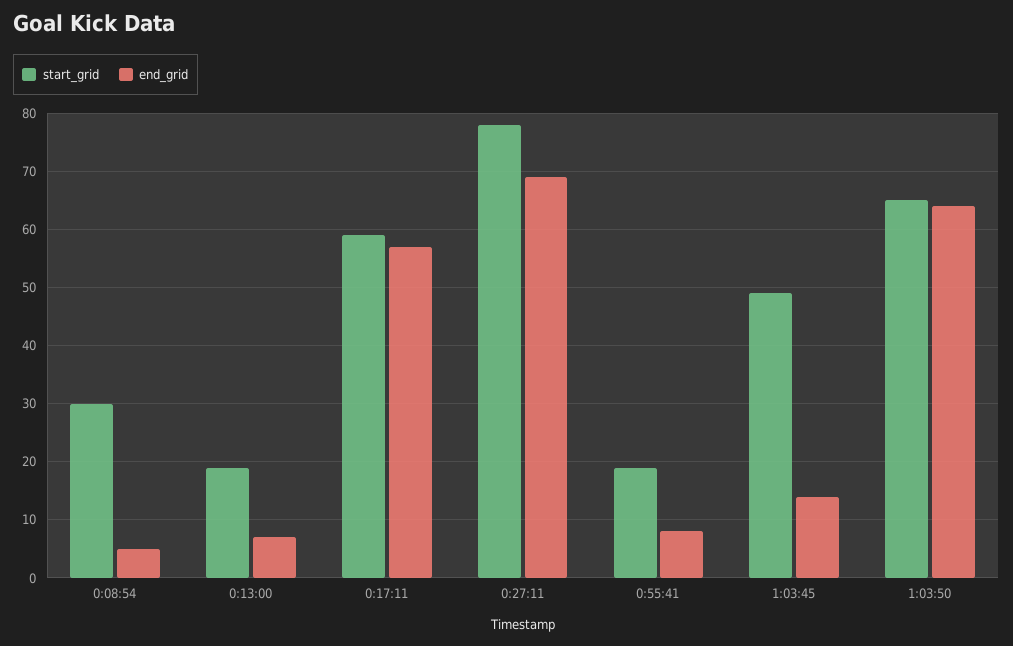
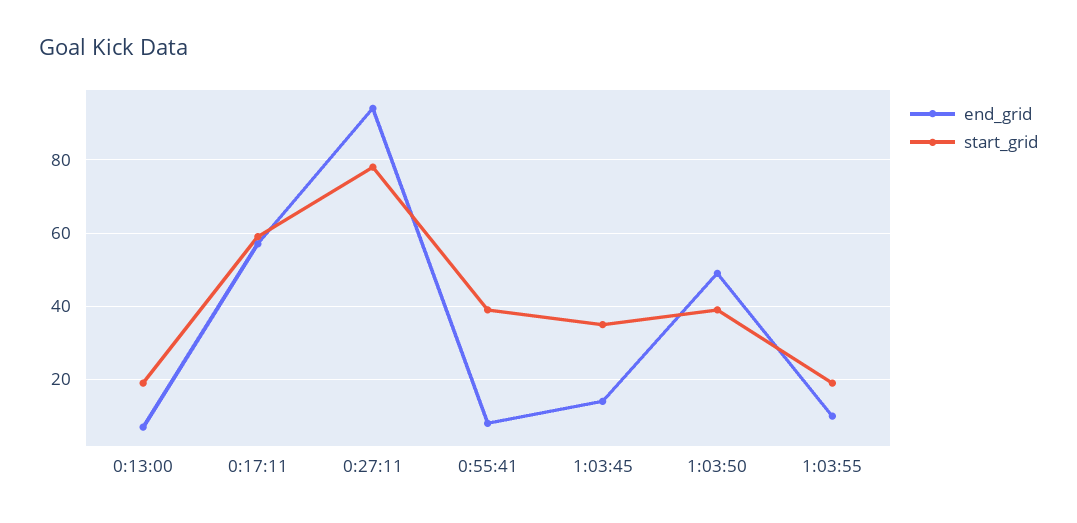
start_grid, 0:08:54: 30 -> none
end_grid, 0:08:54: 5 -> none
end_grid, 0:27:11: 70 -> 95
start_grid, 0:55:41: 20 -> 40
start_grid, 1:03:45: 50 -> 35
start_grid, 1:03:50: 65 -> 40
end_grid, 1:03:50: 65 -> 50
end_grid, 1:03:55: none -> 10
start_grid, 1:03:55: none -> 20

